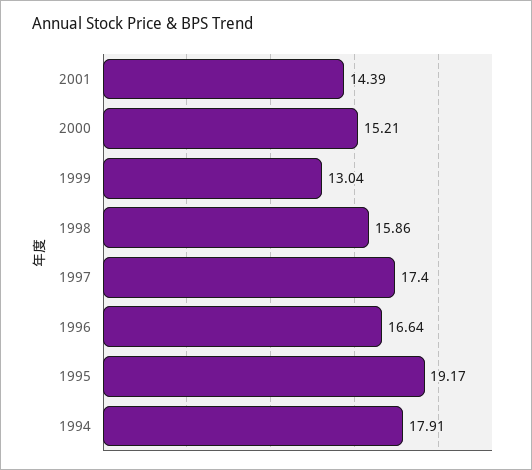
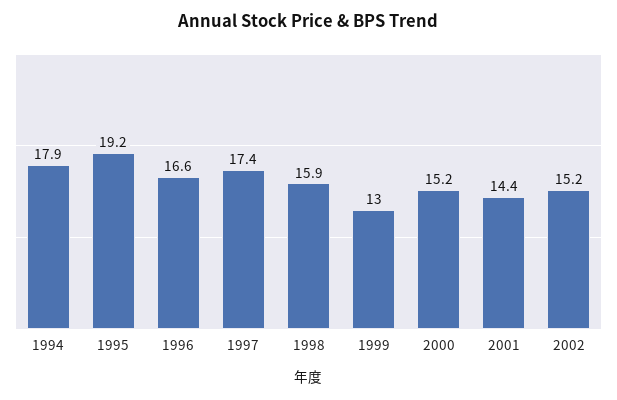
2002: none -> 15.2

